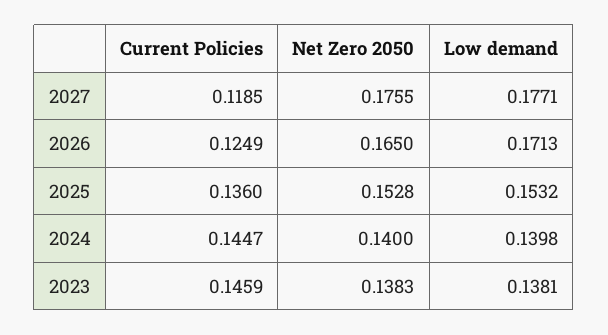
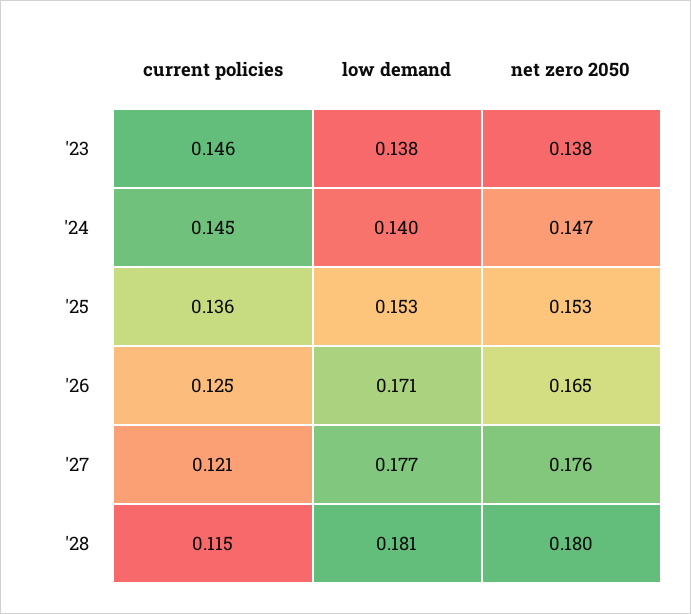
Current Policies, 2027: 0.1185 -> 0.121
Net Zero 2050, 2024: 0.14 -> 0.147
Current Policies, '28: none -> 0.115
Low demand, '28: none -> 0.181
Net Zero 2050, '28: none -> 0.18

